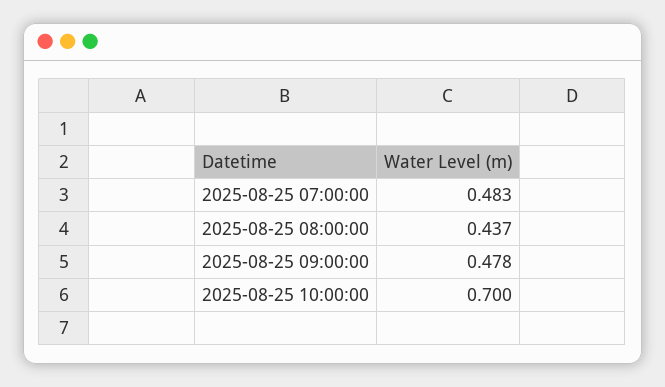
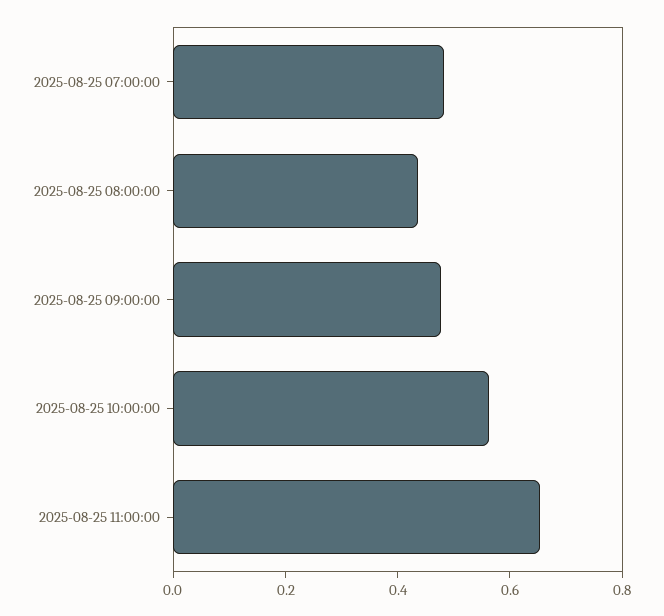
2025-08-25 10:00:00: 0.7 -> 0.55
2025-08-25 11:00:00: none -> 0.65

